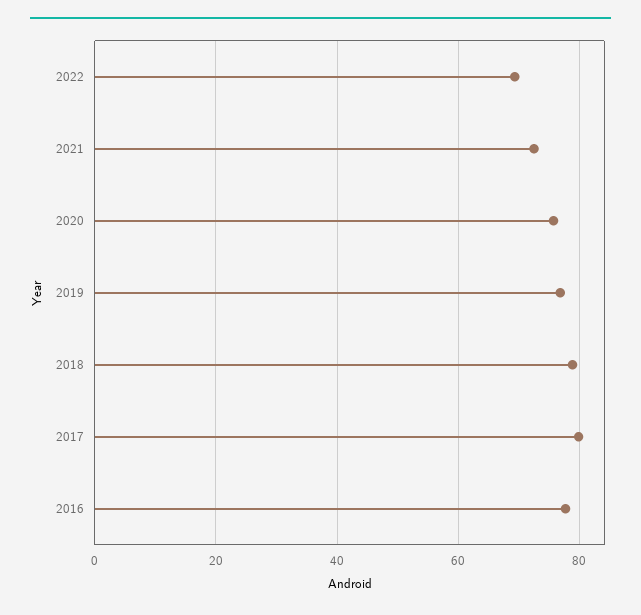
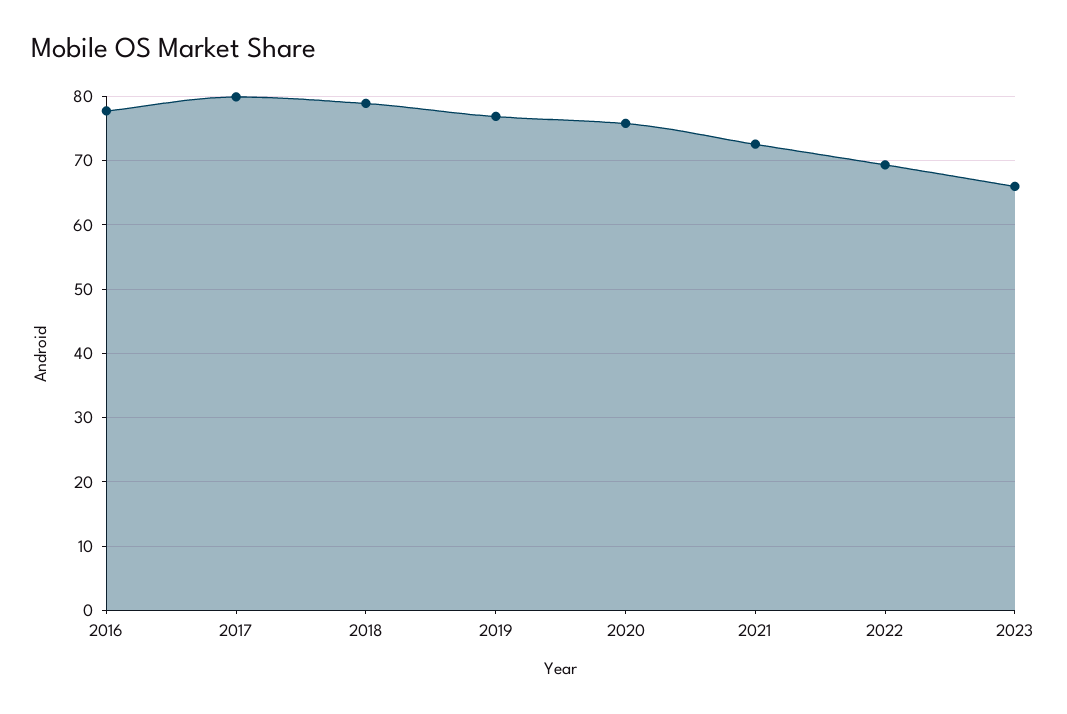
2023: none -> 66

